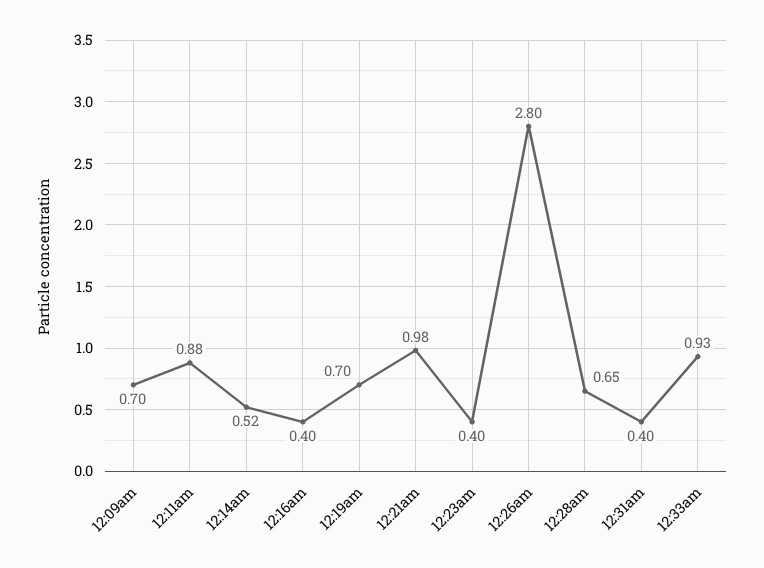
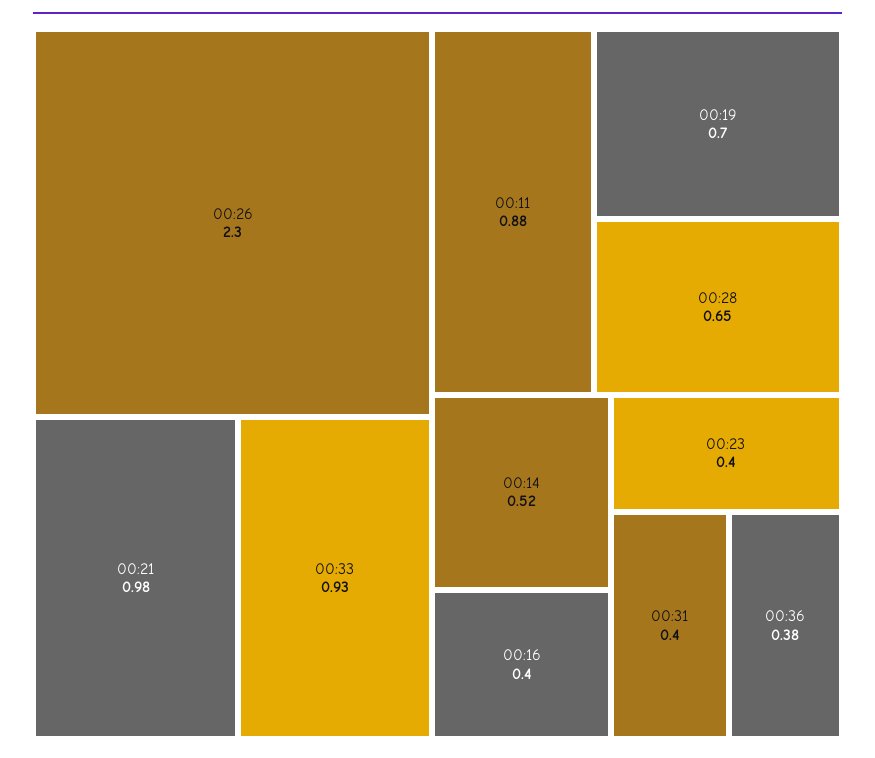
12:09am: 0.7 -> none
12:26am: 2.8 -> 2.3
00:36: none -> 0.38

